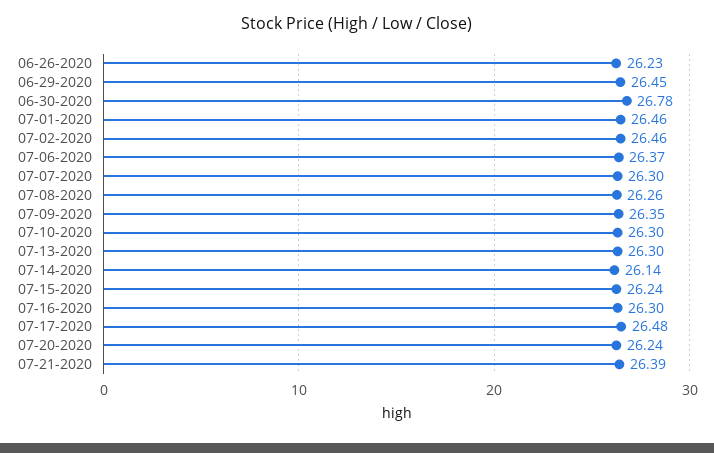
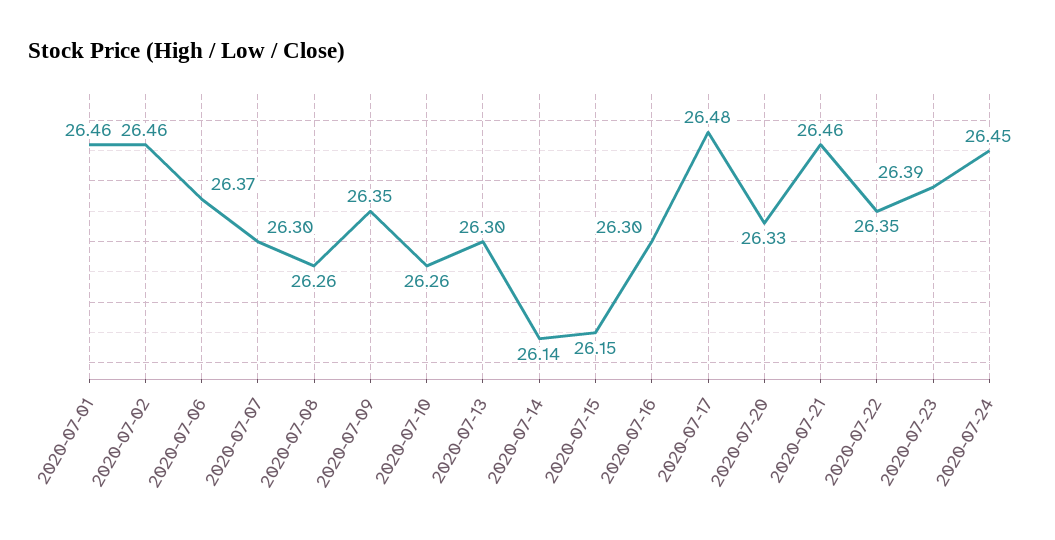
06-26-2020: 26.23 -> none
06-29-2020: 26.45 -> none
06-30-2020: 26.78 -> none
07-10-2020: 26.3 -> 26.26
07-15-2020: 26.24 -> 26.15
07-20-2020: 26.24 -> 26.33
07-21-2020: 26.39 -> 26.46
2020-07-22: none -> 26.35
2020-07-23: none -> 26.39
2020-07-24: none -> 26.45

